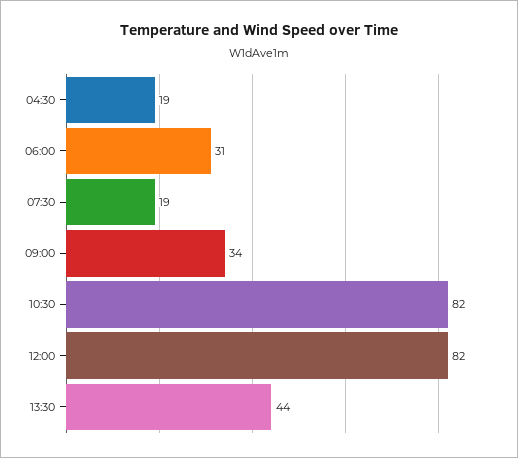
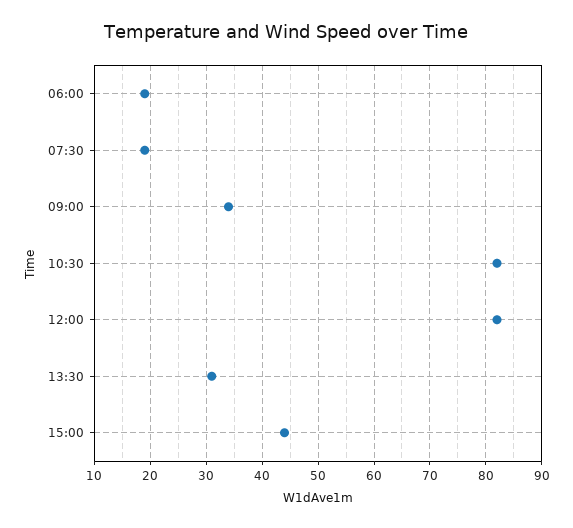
04:30: 19 -> none
06:00: 31 -> 20
13:30: 44 -> 30
15:00: none -> 45

